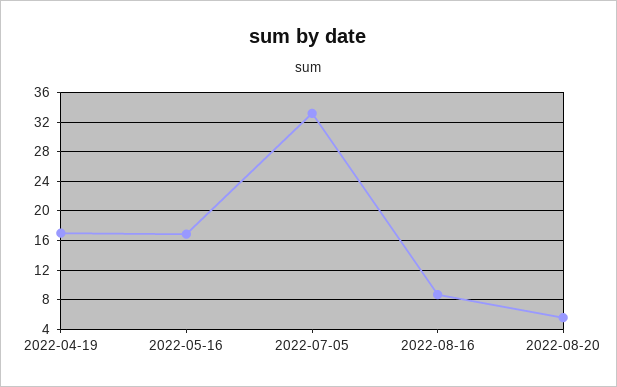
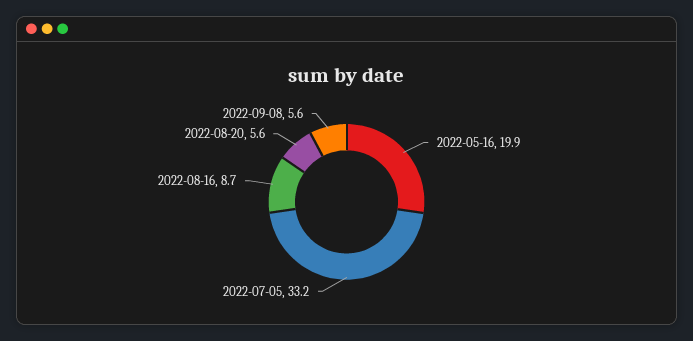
2022-04-19: 17 -> none
2022-05-16: 17 -> 19.9
2022-09-08: none -> 5.6

